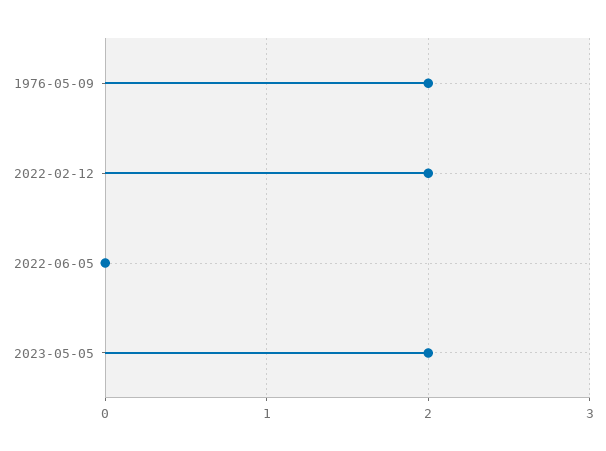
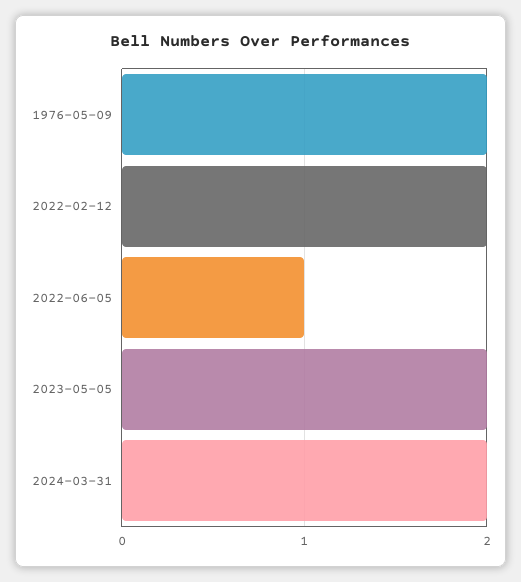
2022-06-05: 0 -> 1
2024-03-31: none -> 2

